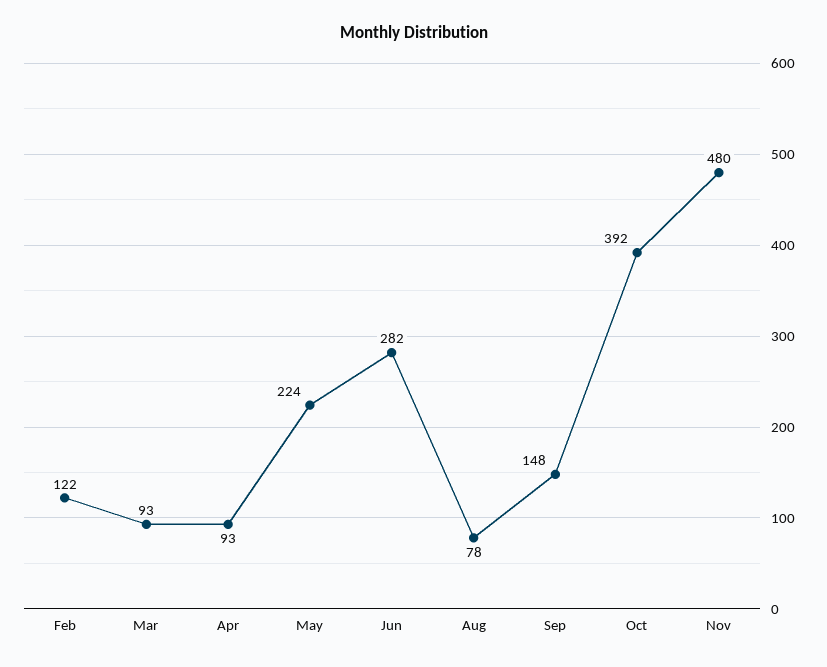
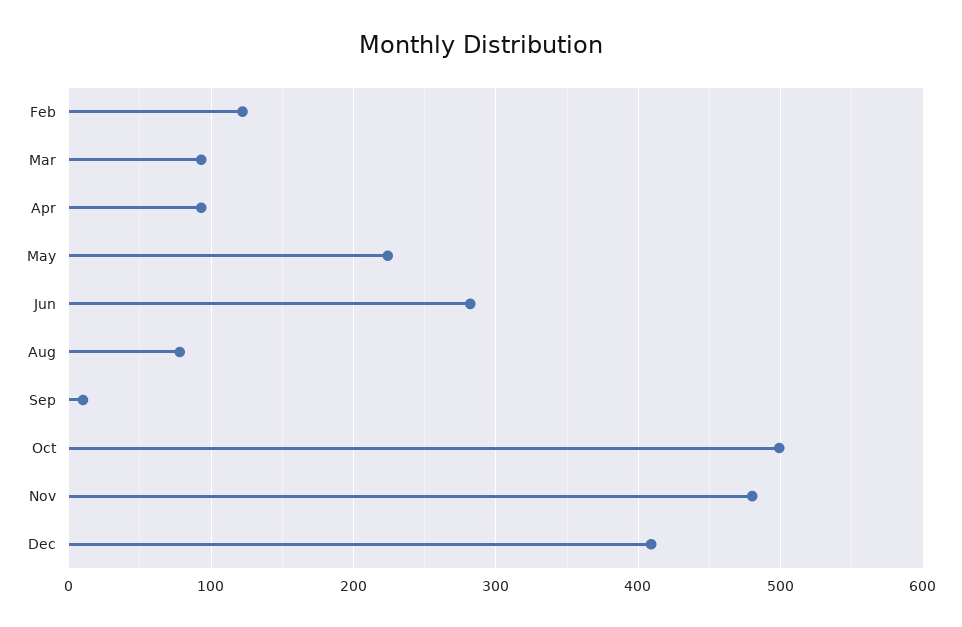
Sep: 148 -> 10
Oct: 392 -> 500
Dec: none -> 410

